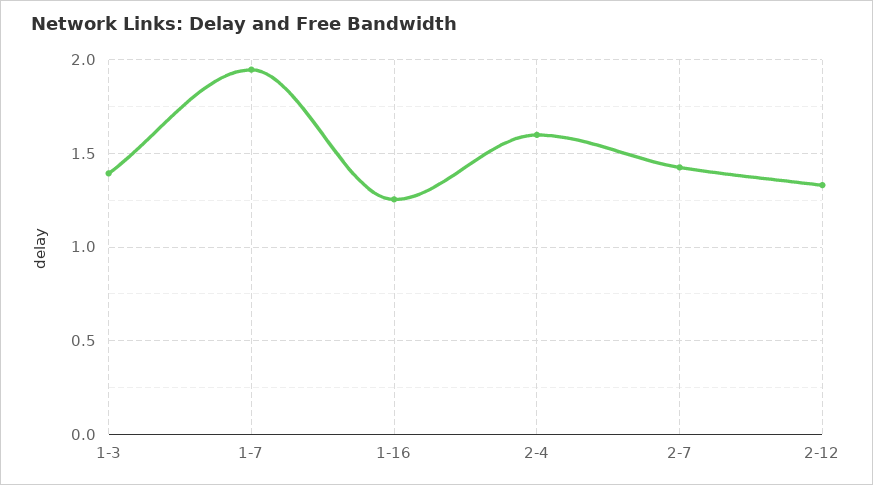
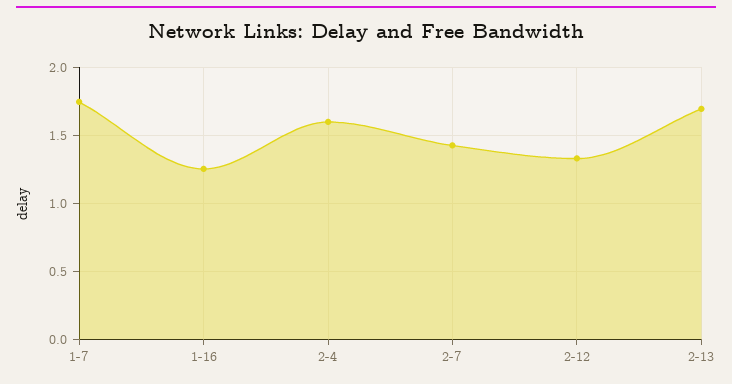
1-3: 1.4 -> none
1-7: 1.95 -> 1.75
2-13: none -> 1.7

